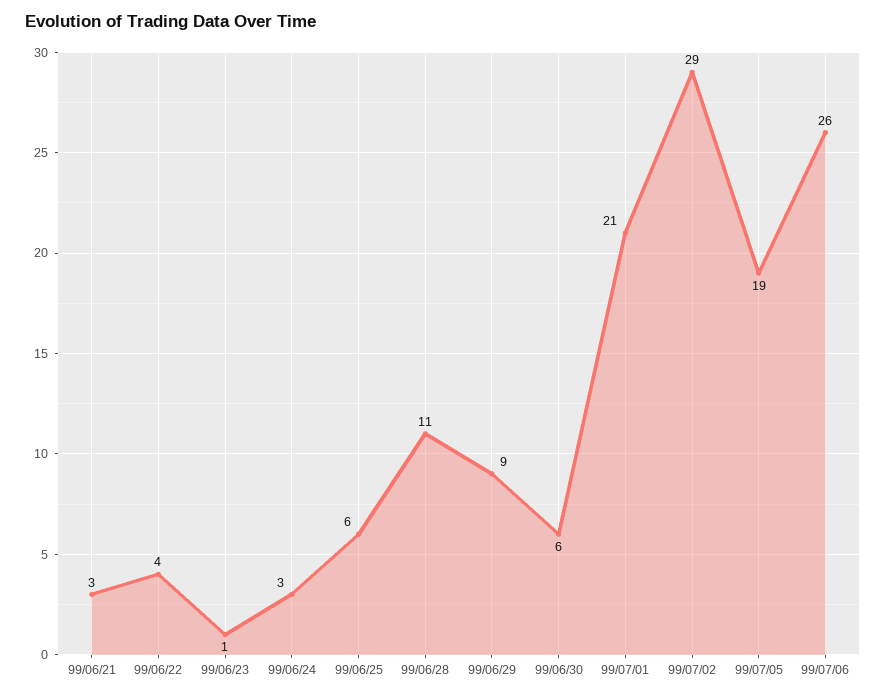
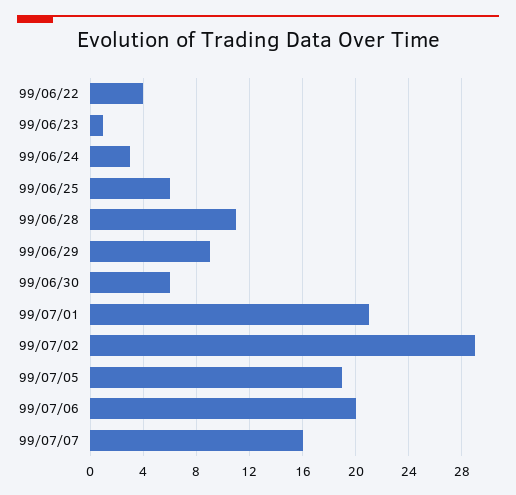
99/06/21: 3 -> none
99/07/06: 26 -> 20
99/07/07: none -> 16

